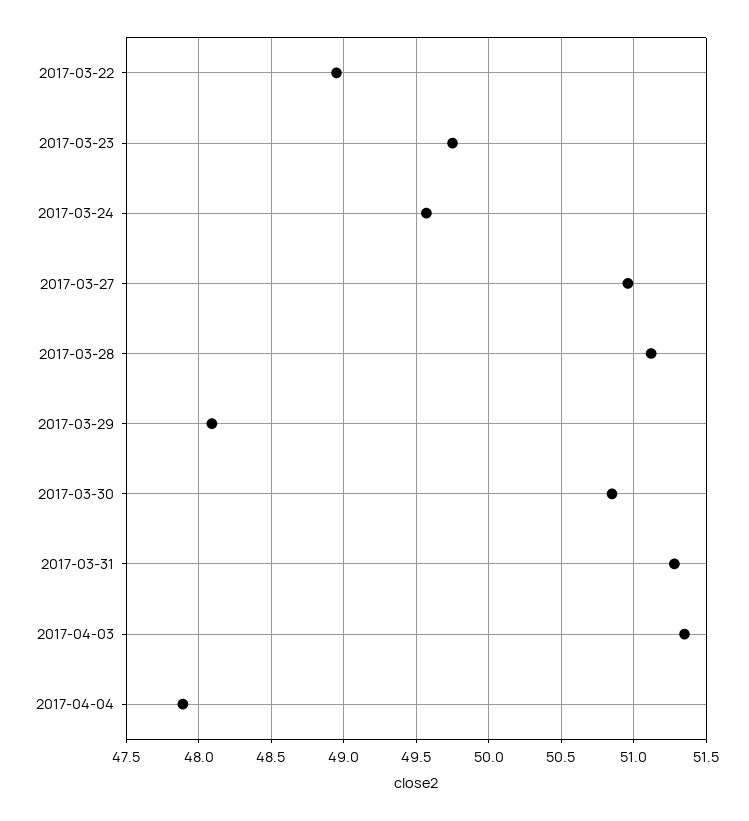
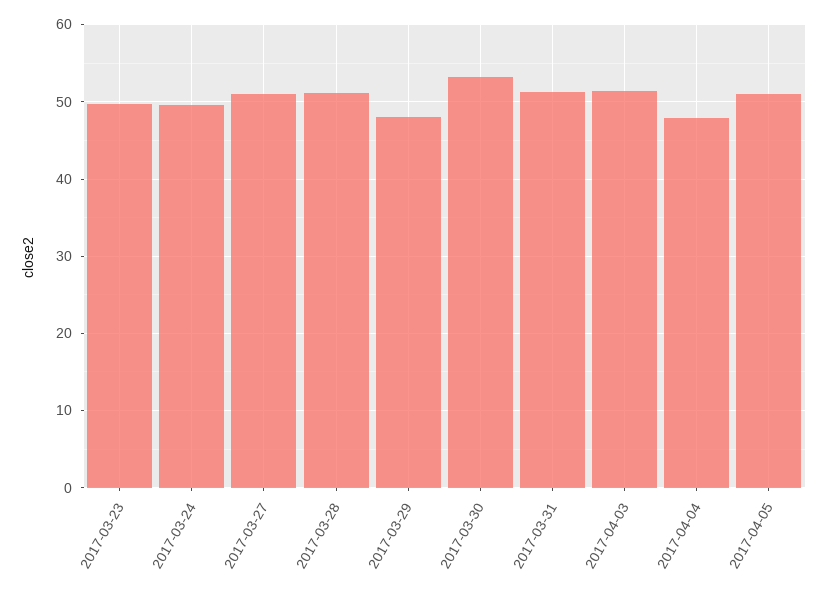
2017-03-22: 48.95 -> none
2017-03-30: 50.85 -> 53
2017-04-05: none -> 51

